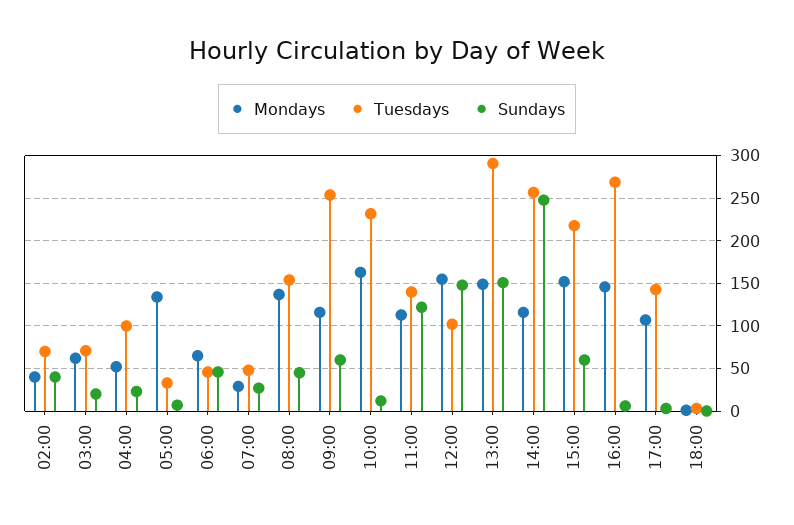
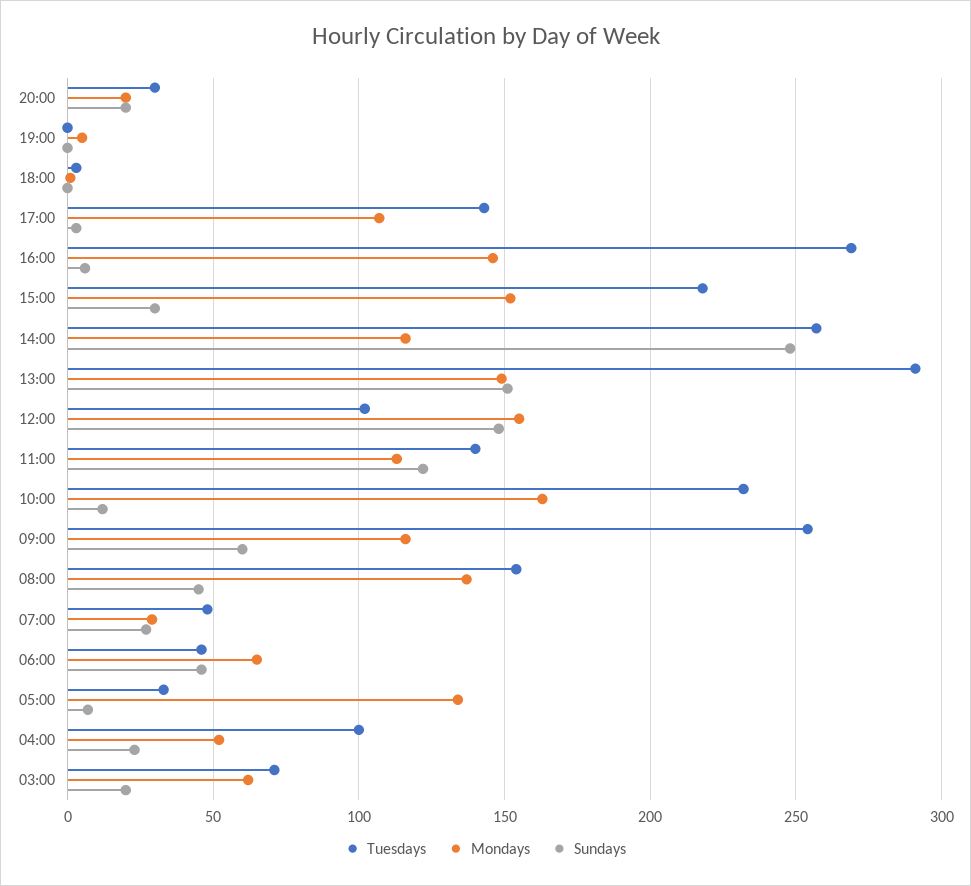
Mondays, 02:00: 40 -> none
Tuesdays, 02:00: 70 -> none
Sundays, 02:00: 40 -> none
Sundays, 15:00: 60 -> 30
Tuesdays, 20:00: none -> 30
Mondays, 20:00: none -> 20
Sundays, 20:00: none -> 20
Tuesdays, 19:00: none -> 0
Mondays, 19:00: none -> 5
Sundays, 19:00: none -> 0

